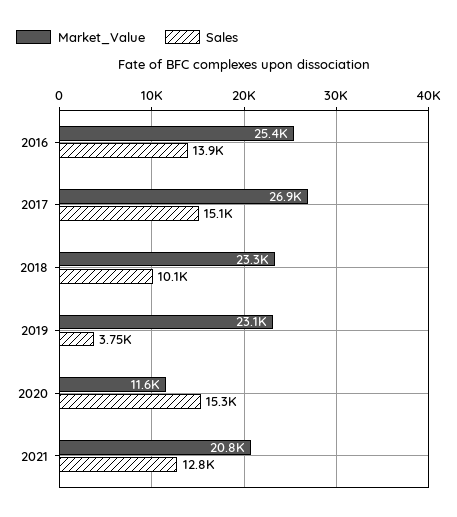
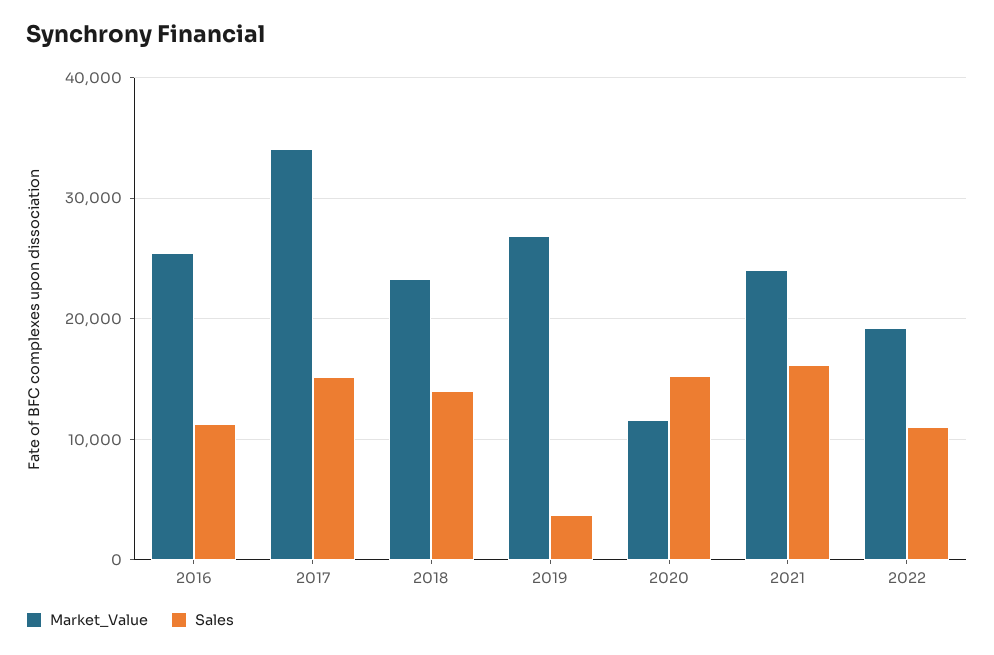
Sales, 2016: 13900 -> 11000
Market_Value, 2017: 26900 -> 34000
Sales, 2018: 10100 -> 14000
Market_Value, 2019: 23100 -> 27000
Market_Value, 2021: 20800 -> 24000
Sales, 2021: 12800 -> 16000
Market_Value, 2022: none -> 19000
Sales, 2022: none -> 11000

